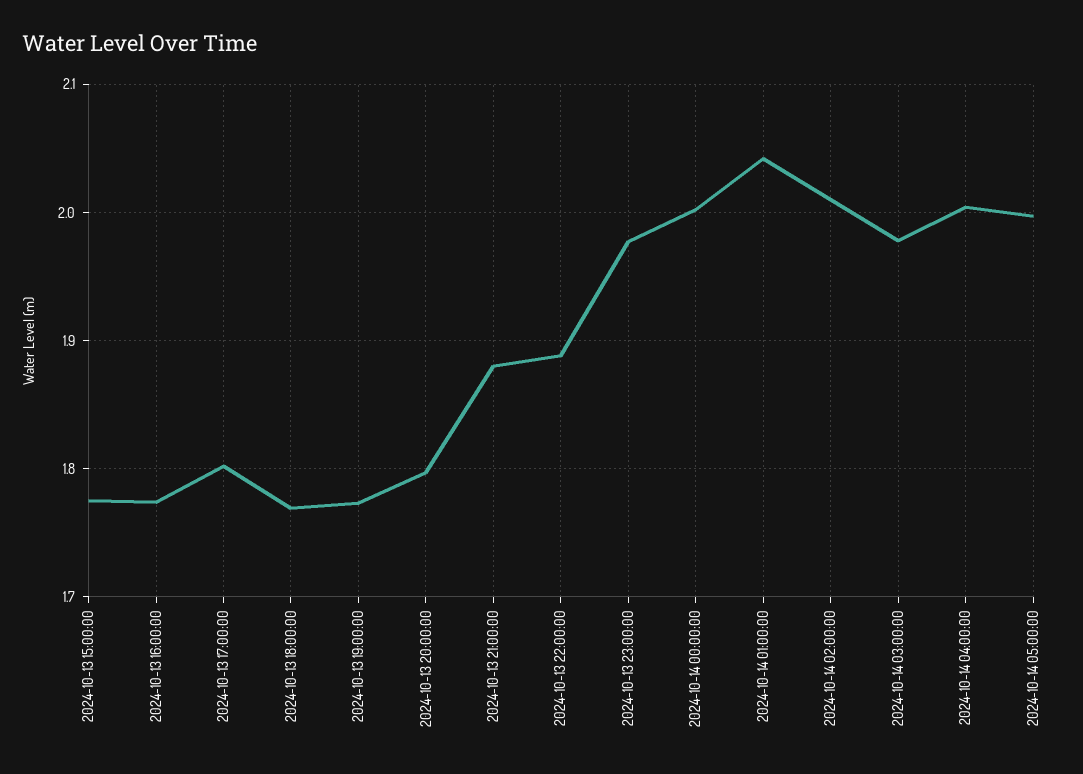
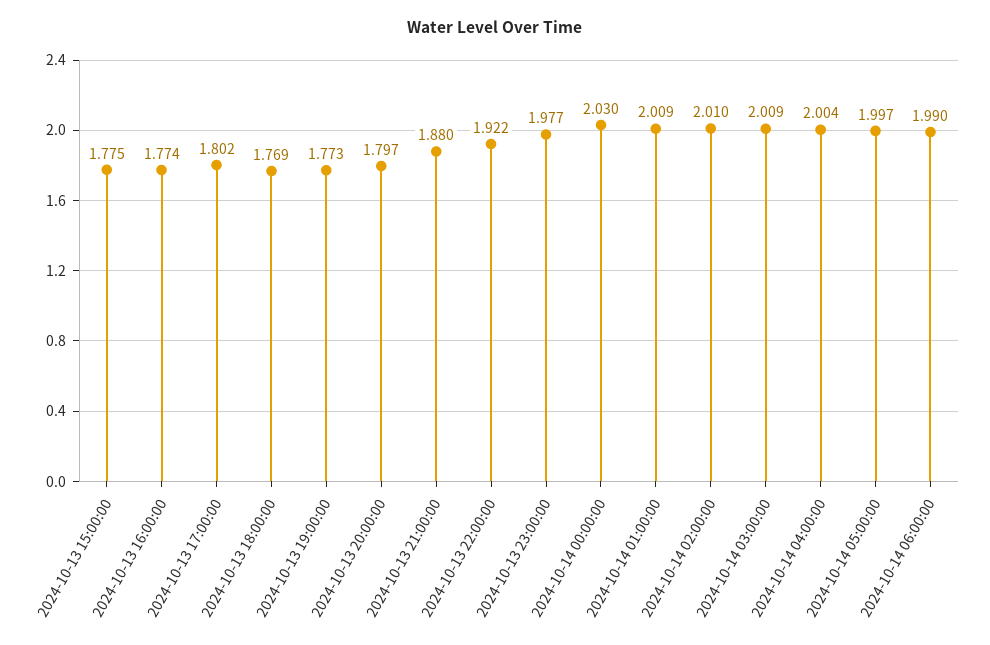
2024-10-13 22:00:00: 1.89 -> 1.922
2024-10-14 00:00:00: 2 -> 2.03
2024-10-14 01:00:00: 2.04 -> 2.009
2024-10-14 03:00:00: 1.98 -> 2.009
2024-10-14 06:00:00: none -> 1.99

